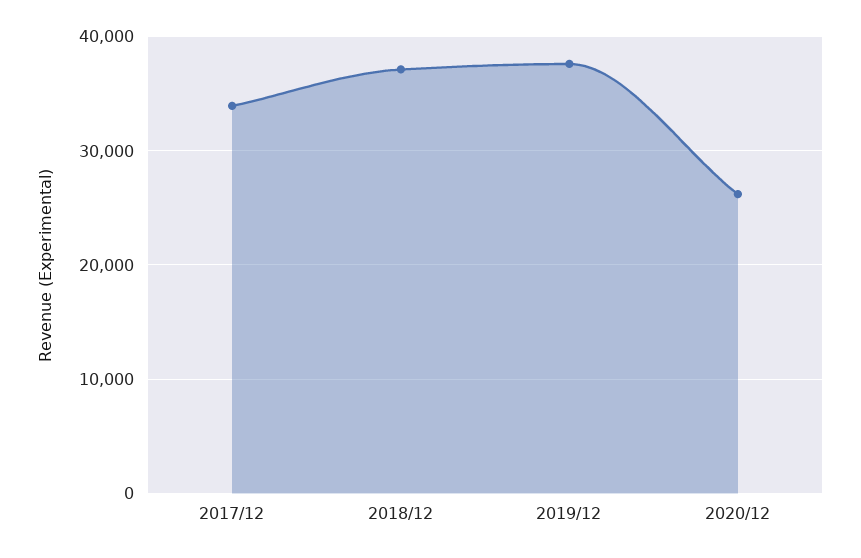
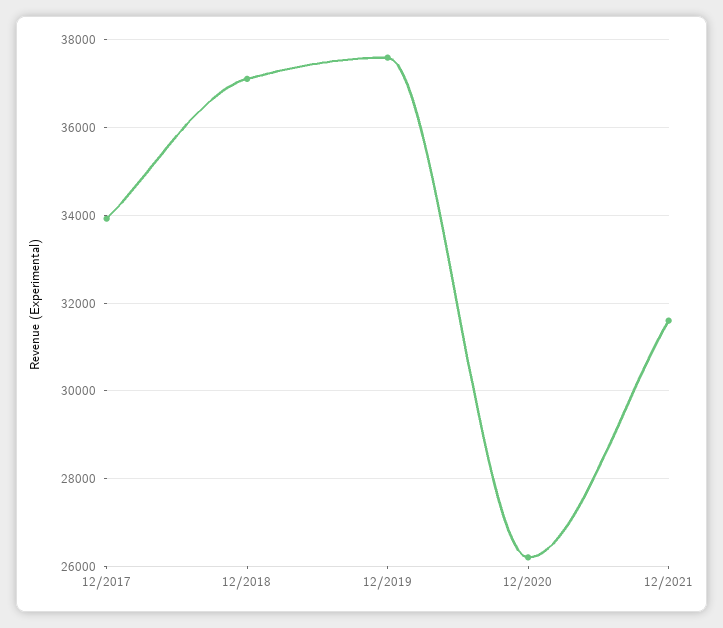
12/2021: none -> 31600

